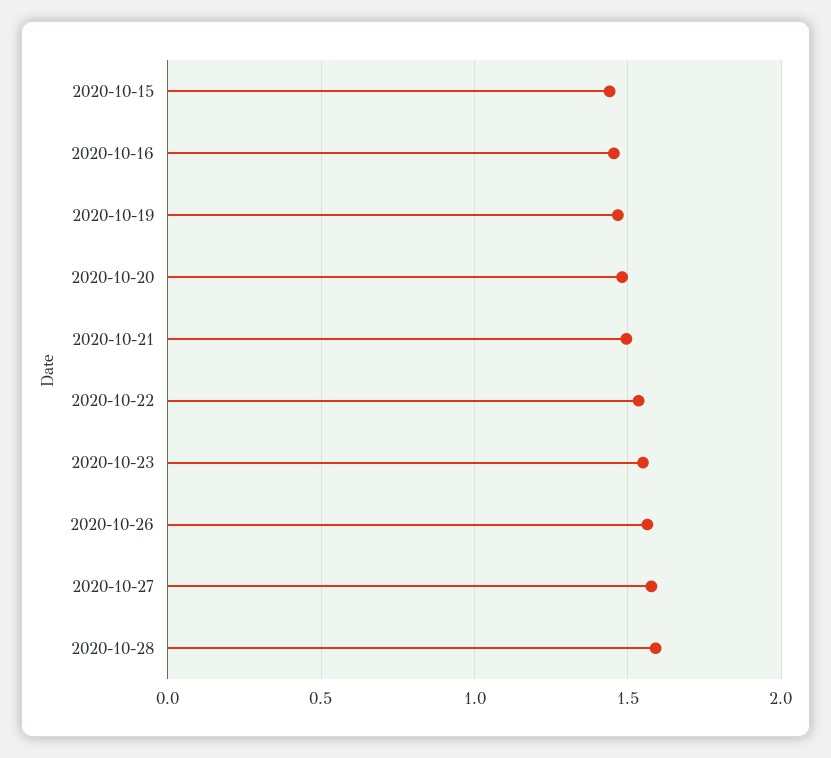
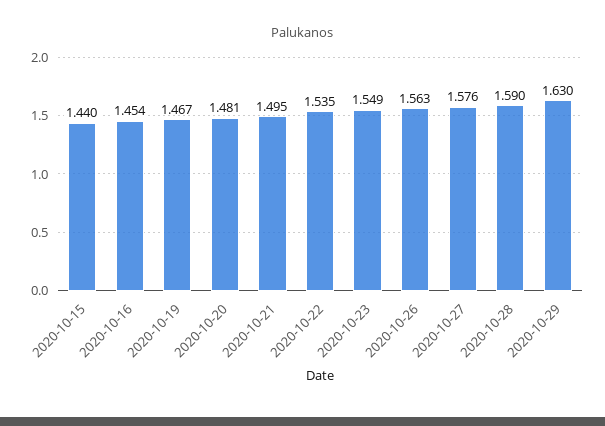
2020-10-29: none -> 1.63

